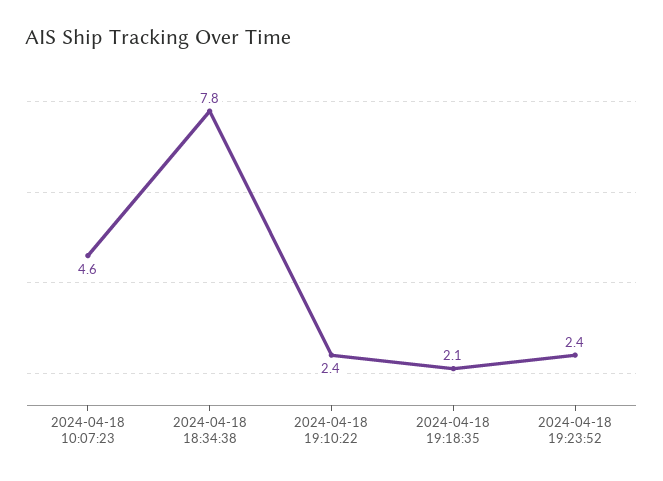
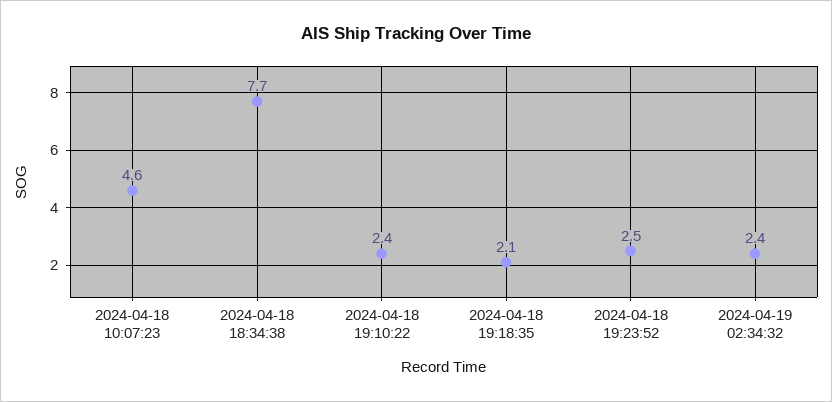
2024-04-18 18:34:38: 7.8 -> 7.7
2024-04-18 19:23:52: 2.4 -> 2.5
2024-04-19 02:34:32: none -> 2.4

